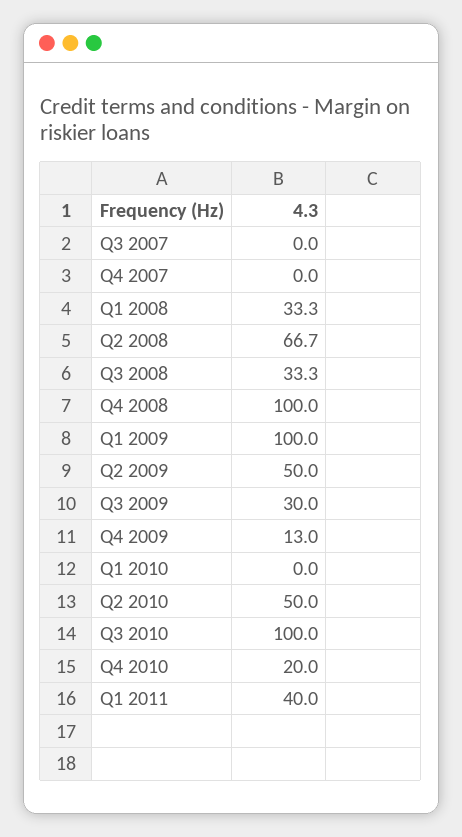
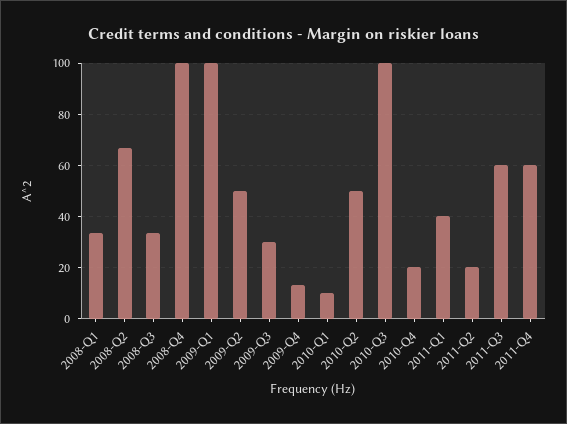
Q3 2007: 0 -> none
Q4 2007: 0 -> none
Q1 2010: 0 -> 10
2011-Q2: none -> 20
2011-Q3: none -> 60
2011-Q4: none -> 60

